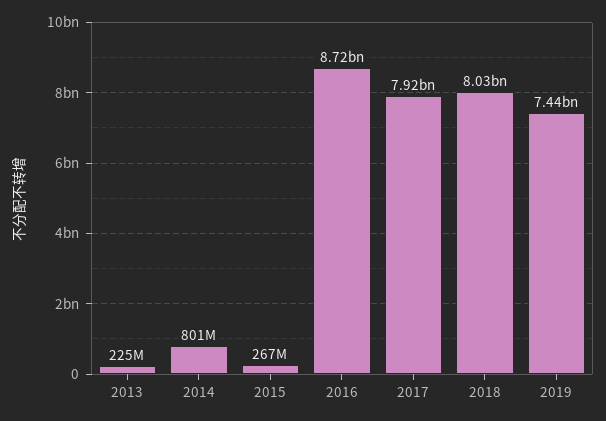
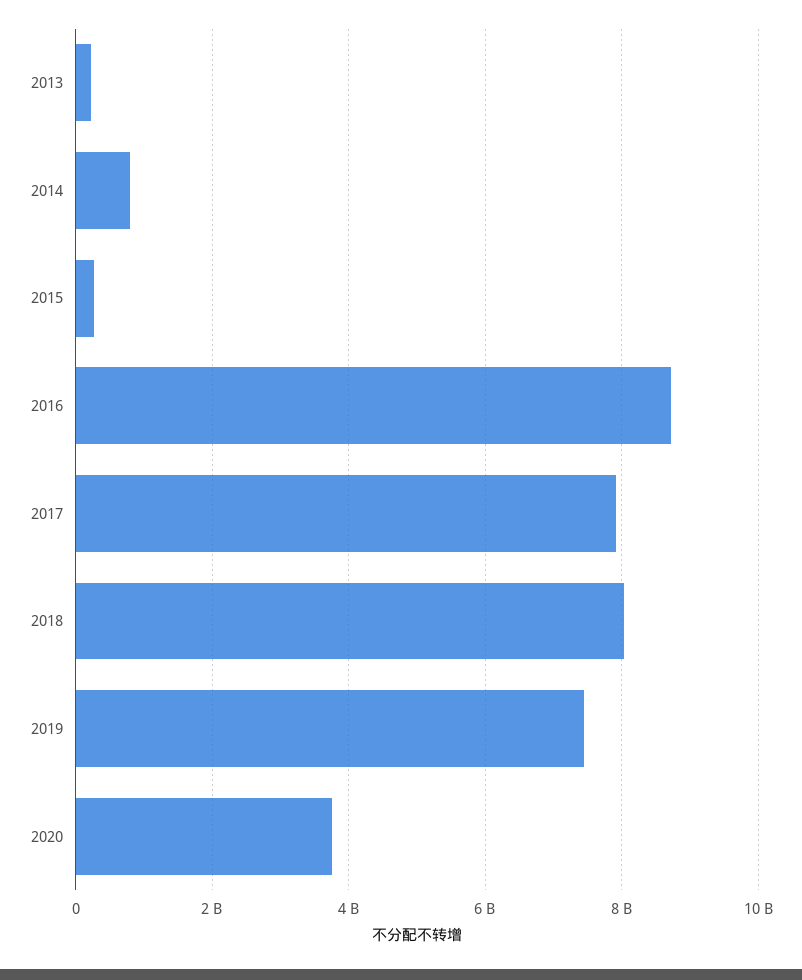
2020: none -> 3800000000

